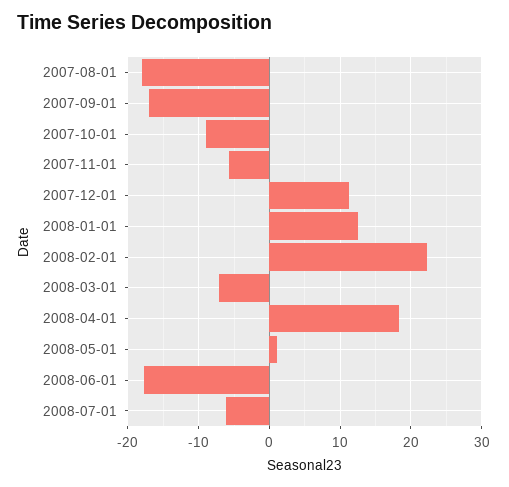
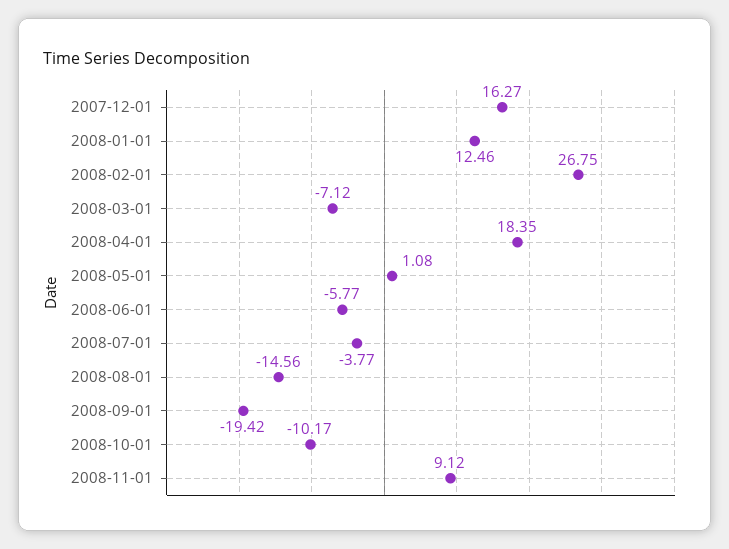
2007-08-01: -18 -> none
2007-09-01: -17 -> none
2007-10-01: -9 -> none
2007-11-01: -6 -> none
2007-12-01: 11 -> 16.27
2008-02-01: 22 -> 26.75
2008-06-01: -18 -> -5.77
2008-07-01: -6 -> -3.77
2008-08-01: none -> -14.56
2008-09-01: none -> -19.42
2008-10-01: none -> -10.17
2008-11-01: none -> 9.12

